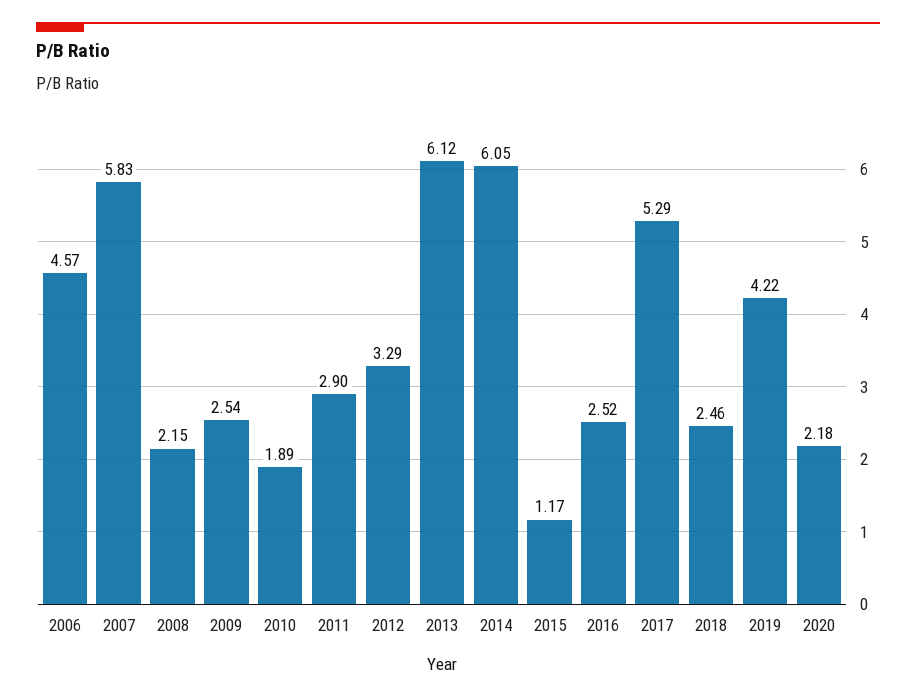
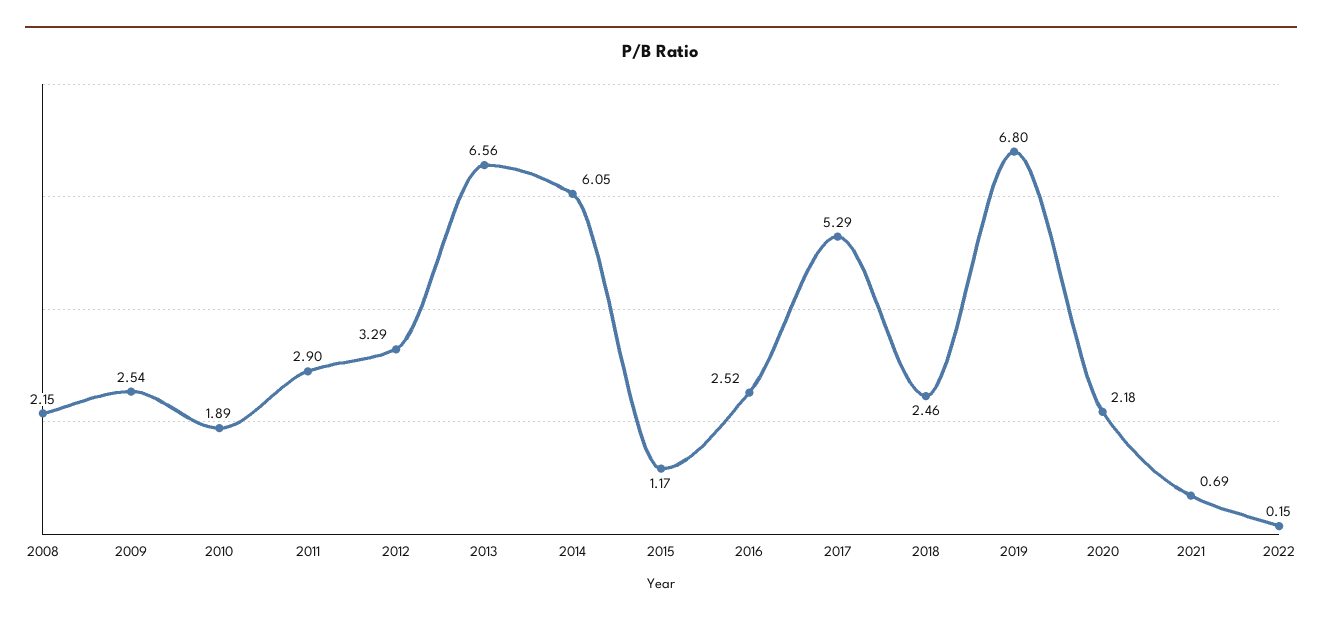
2006: 4.57 -> none
2007: 5.83 -> none
2013: 6.12 -> 6.56
2019: 4.22 -> 6.8
2021: none -> 0.69
2022: none -> 0.15

